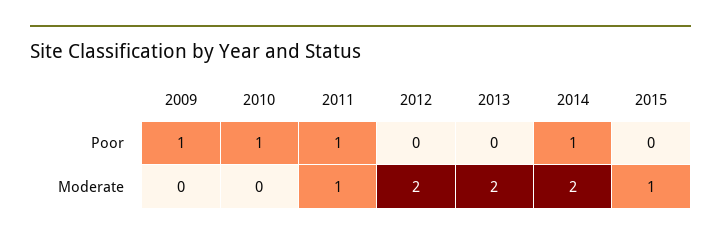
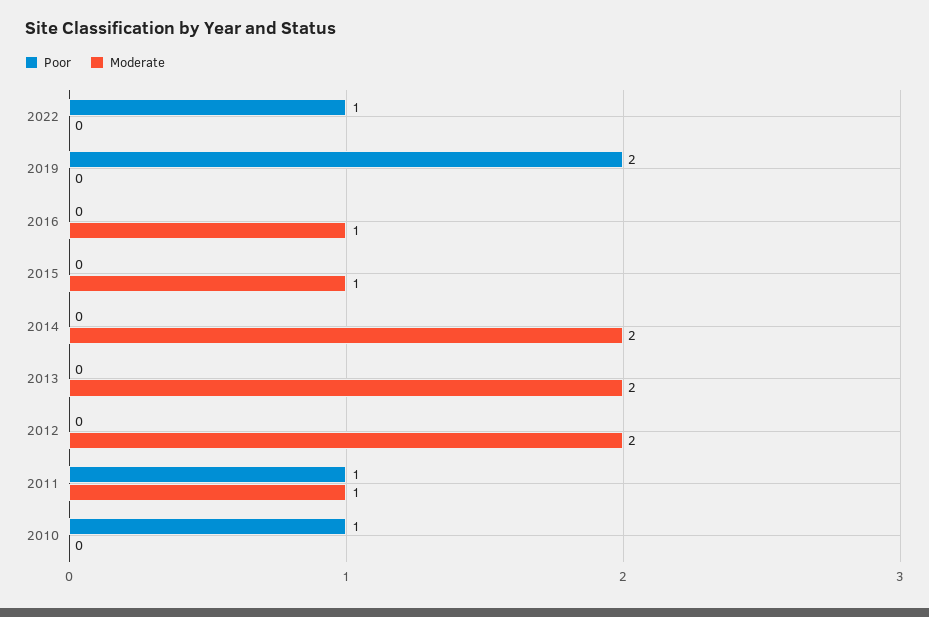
Poor, 2009: 1 -> none
Poor, 2014: 1 -> 0
Moderate, 2009: 0 -> none
Poor, 2022: none -> 1
Moderate, 2022: none -> 0
Poor, 2019: none -> 2
Moderate, 2019: none -> 0
Poor, 2016: none -> 0
Moderate, 2016: none -> 1

